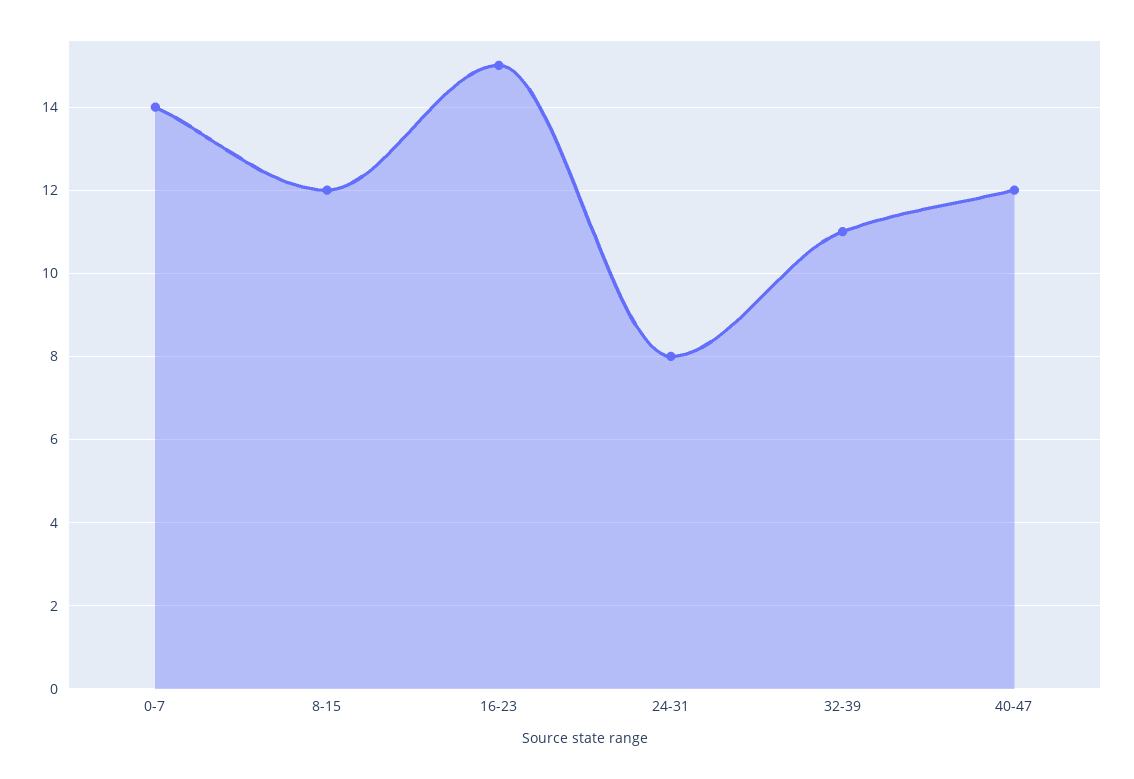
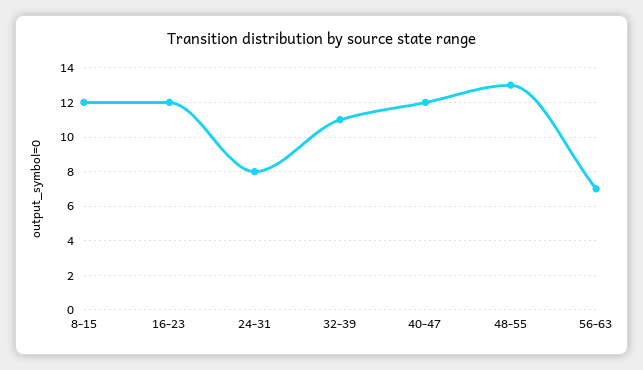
0-7: 14 -> none
16-23: 15 -> 12
48-55: none -> 13
56-63: none -> 7

